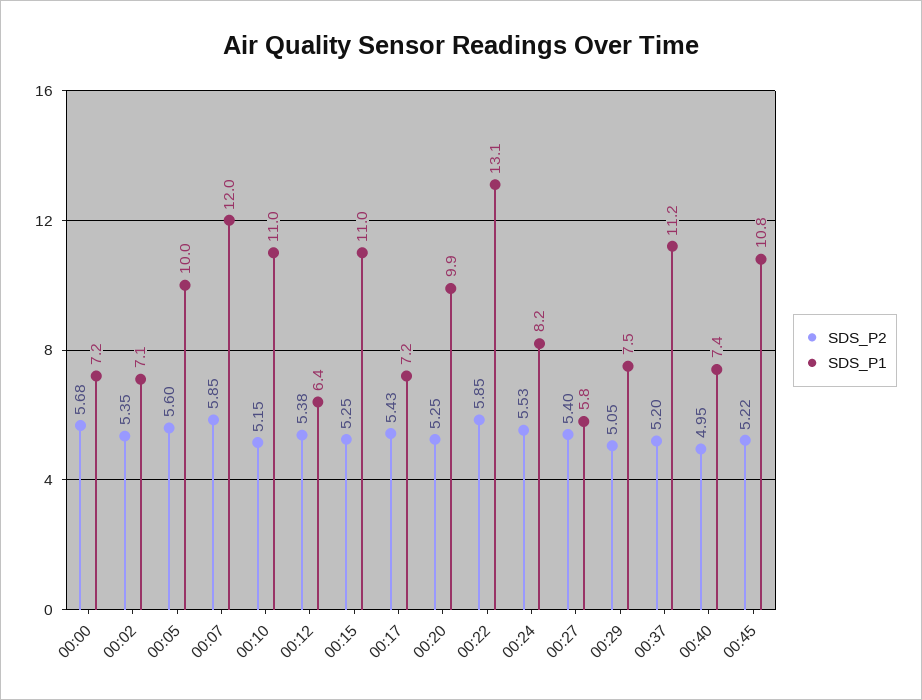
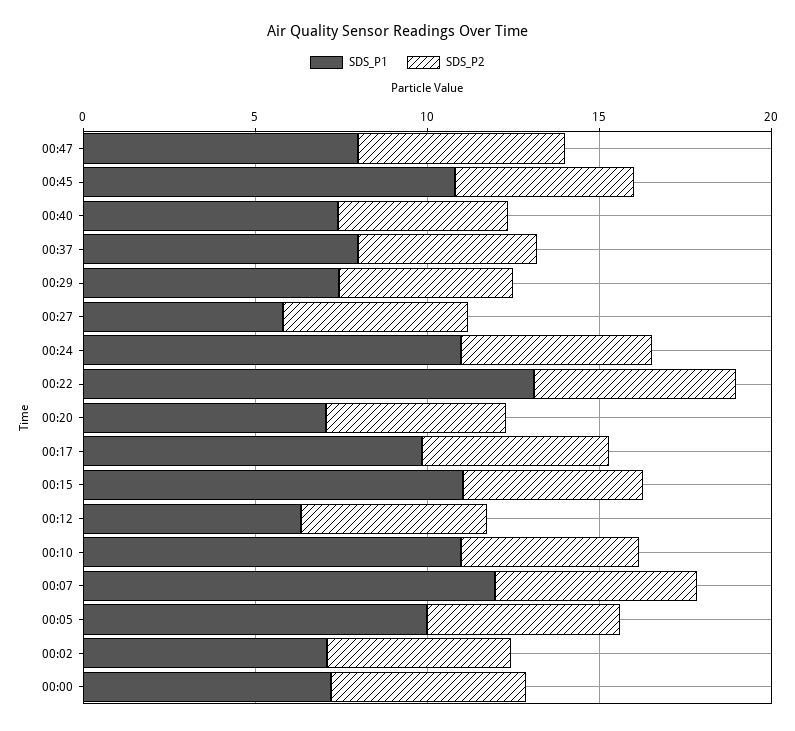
SDS_P1, 00:17: 7.2 -> 10
SDS_P1, 00:20: 9.9 -> 7
SDS_P1, 00:24: 8.2 -> 11
SDS_P1, 00:37: 11.2 -> 8
SDS_P1, 00:47: none -> 8
SDS_P2, 00:47: none -> 6

